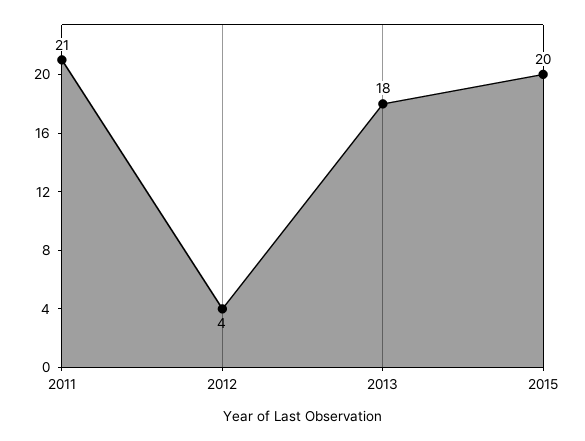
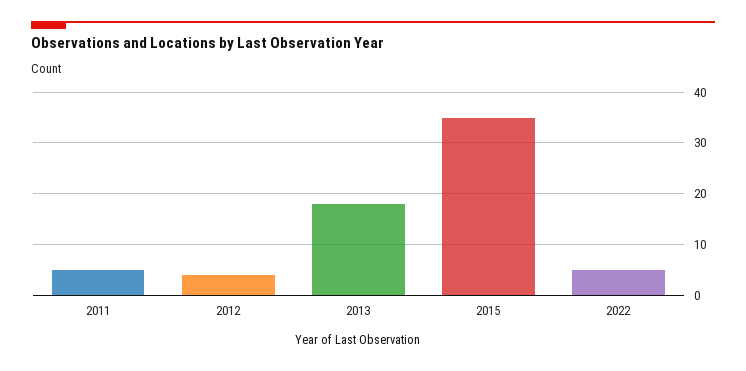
2011: 21 -> 5
2015: 20 -> 35
2022: none -> 5

